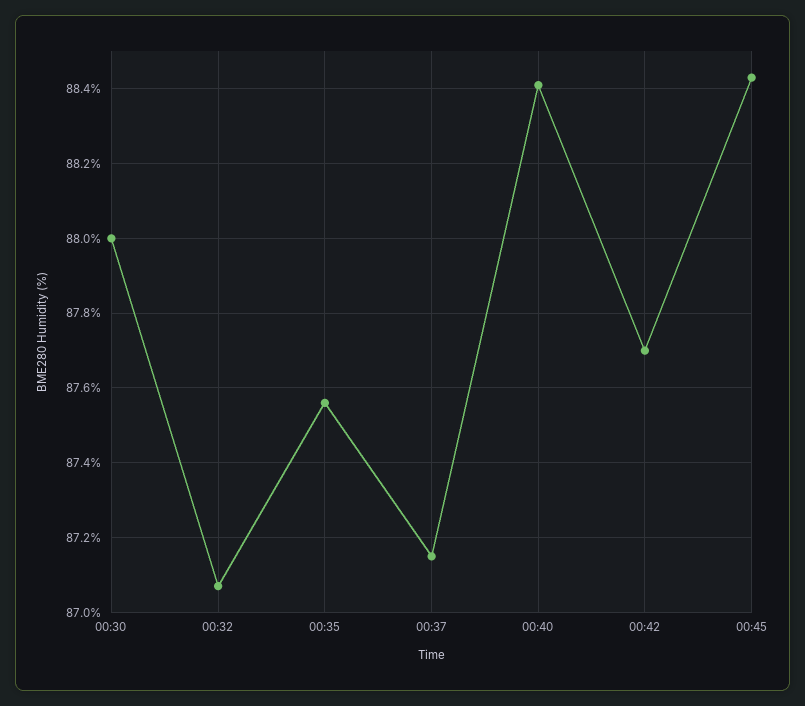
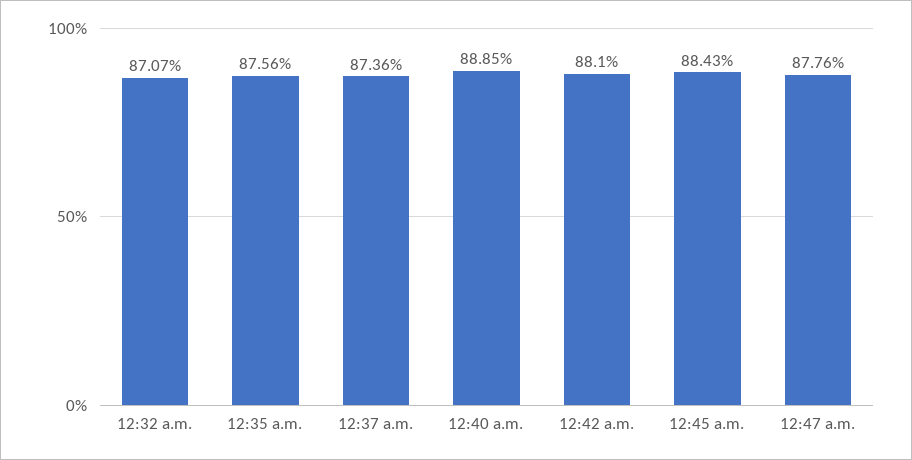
00:30: 88 -> none
00:37: 87.15 -> 87.36
00:40: 88.4 -> 88.85
00:42: 87.7 -> 88.1
12:47 a.m.: none -> 87.76

